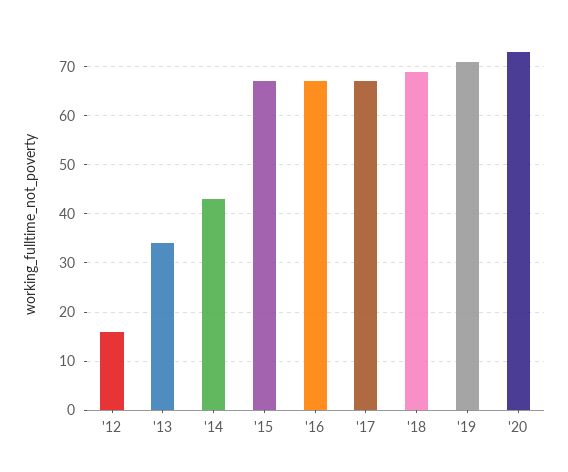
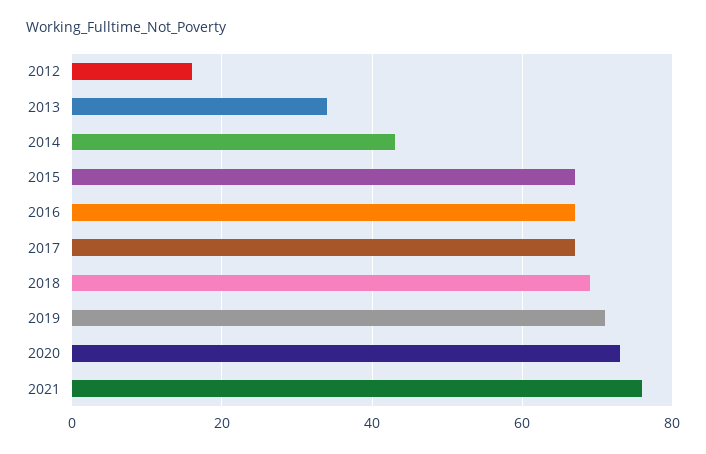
2021: none -> 75

